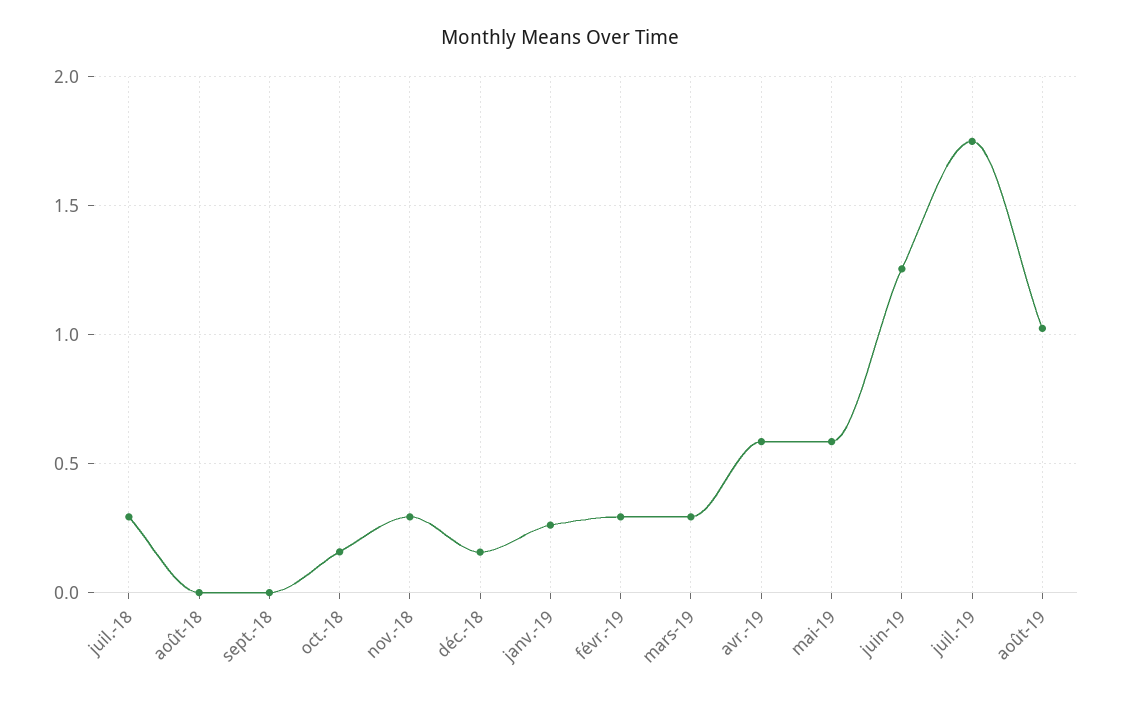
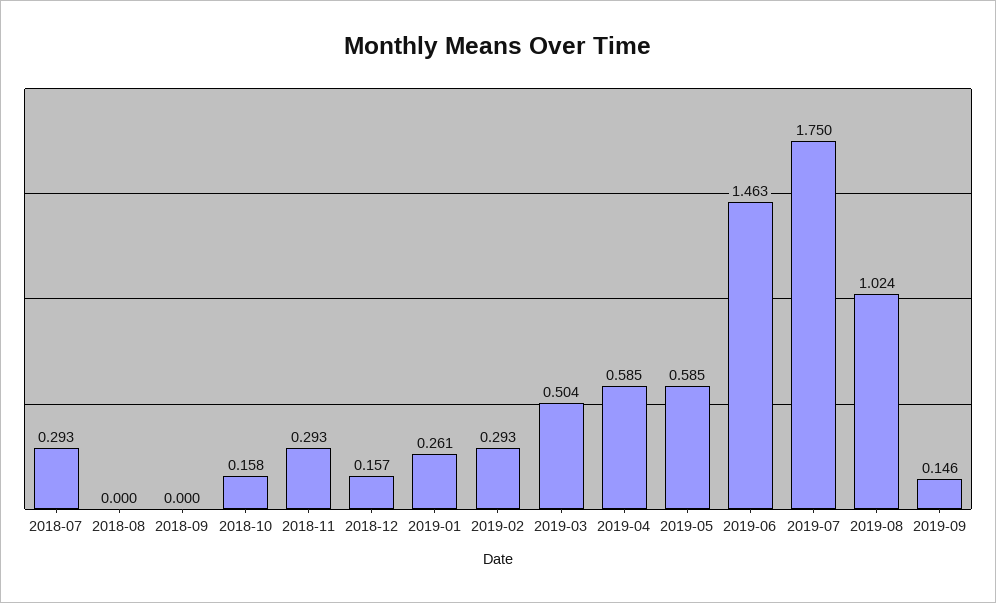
mars-19: 0.3 -> 0.504
juin-19: 1.25 -> 1.463
2019-09: none -> 0.146

